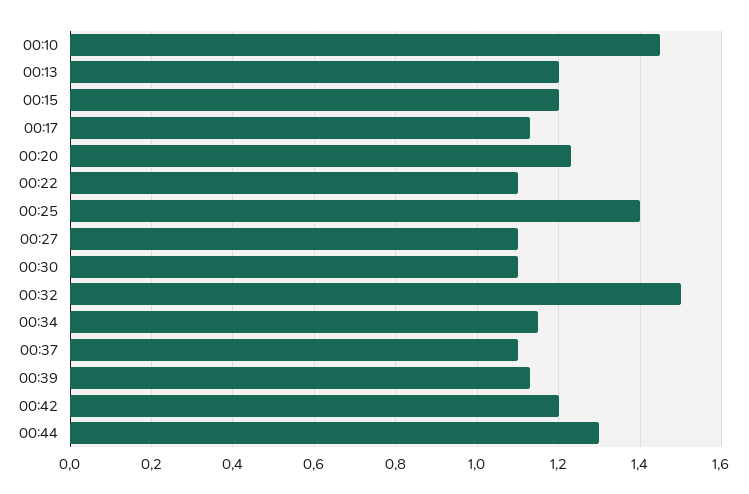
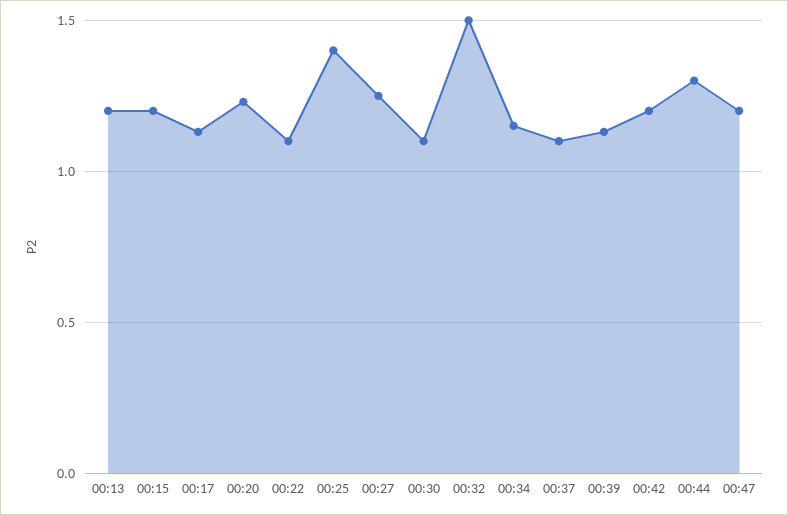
00:10: 1.45 -> none
00:27: 1.1 -> 1.25
00:47: none -> 1.2

